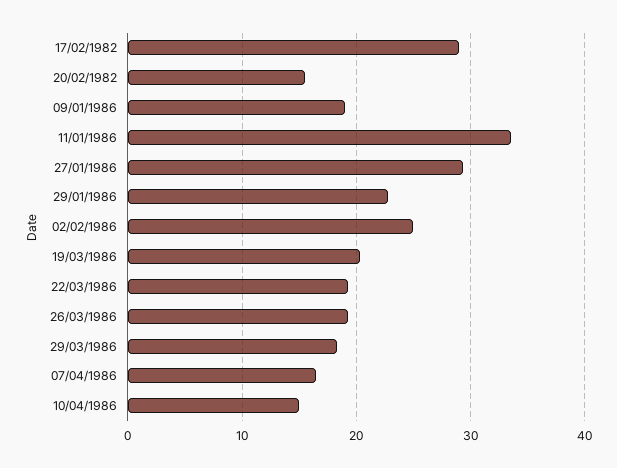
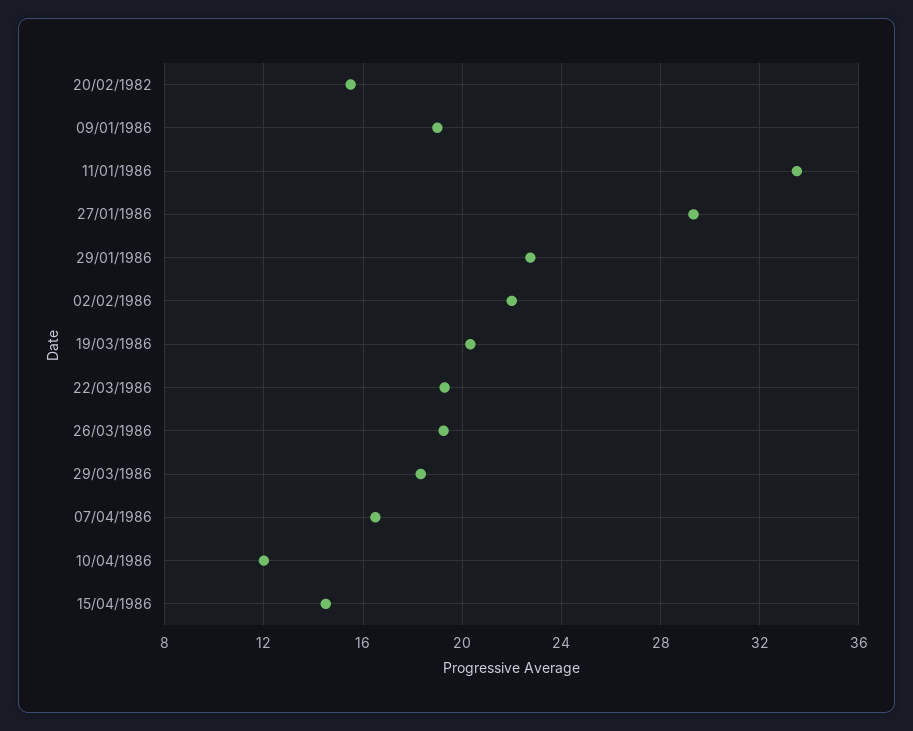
17/02/1982: 29 -> none
02/02/1986: 25 -> 22
10/04/1986: 15 -> 12
15/04/1986: none -> 14.5

